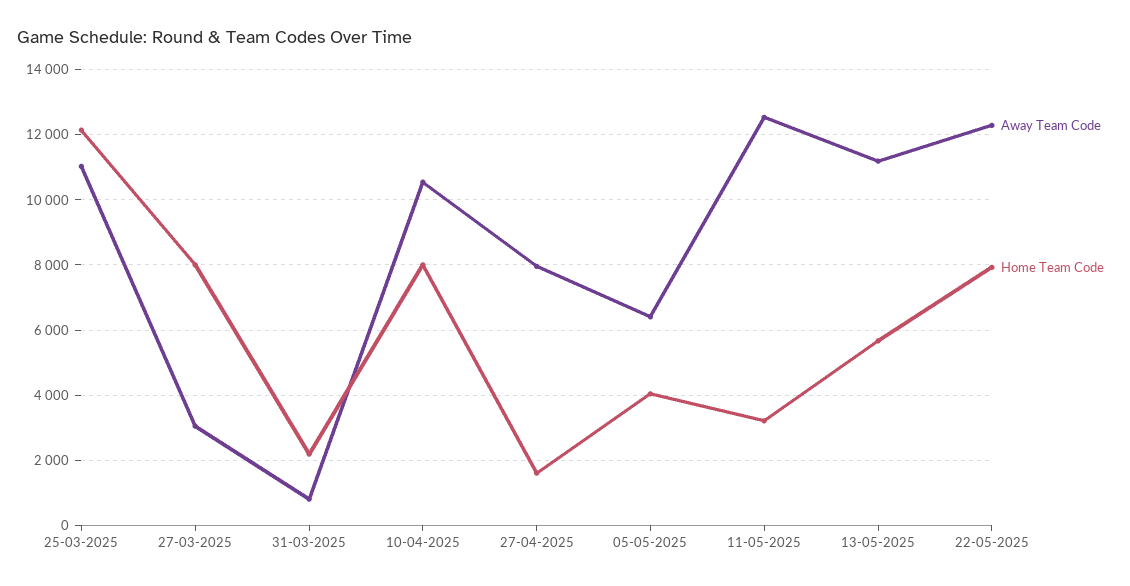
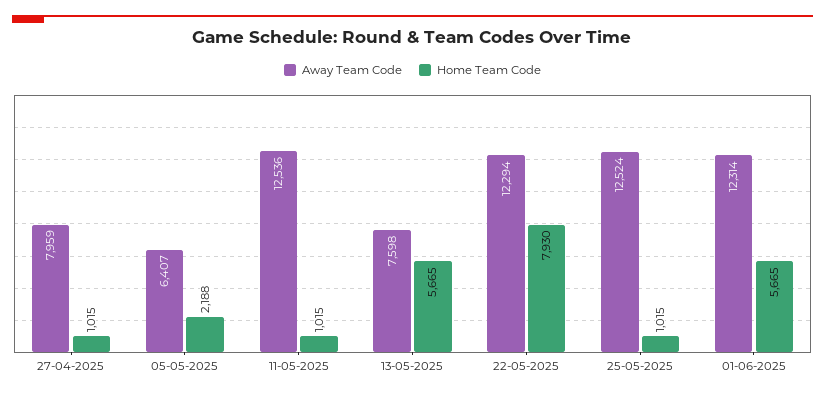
Away Team Code, 25-03-2025: 11000 -> none
Home Team Code, 25-03-2025: 12200 -> none
Away Team Code, 27-03-2025: 3000 -> none
Home Team Code, 27-03-2025: 8000 -> none
Away Team Code, 31-03-2025: 800 -> none
Home Team Code, 31-03-2025: 2200 -> none
Away Team Code, 10-04-2025: 10600 -> none
Home Team Code, 10-04-2025: 8000 -> none
Home Team Code, 27-04-2025: 1600 -> 1015
Home Team Code, 05-05-2025: 4000 -> 2188
Home Team Code, 11-05-2025: 3200 -> 1015
Away Team Code, 13-05-2025: 11200 -> 7598
Away Team Code, 25-05-2025: none -> 12524
Home Team Code, 25-05-2025: none -> 1015
Away Team Code, 01-06-2025: none -> 12314
Home Team Code, 01-06-2025: none -> 5665

